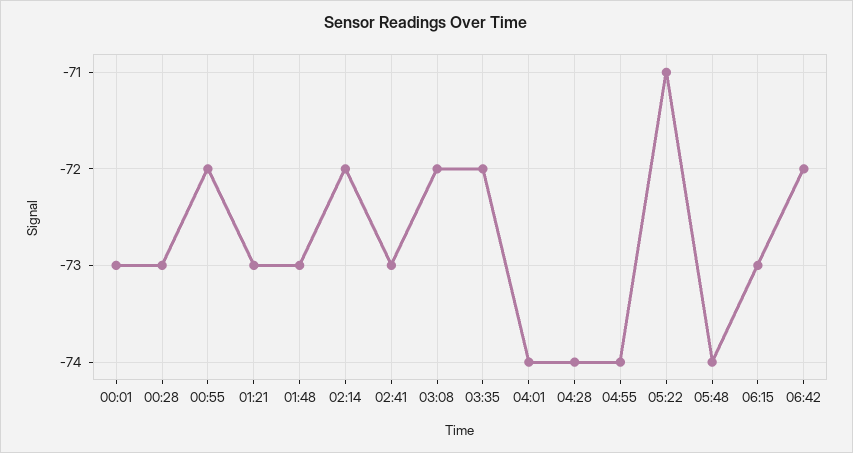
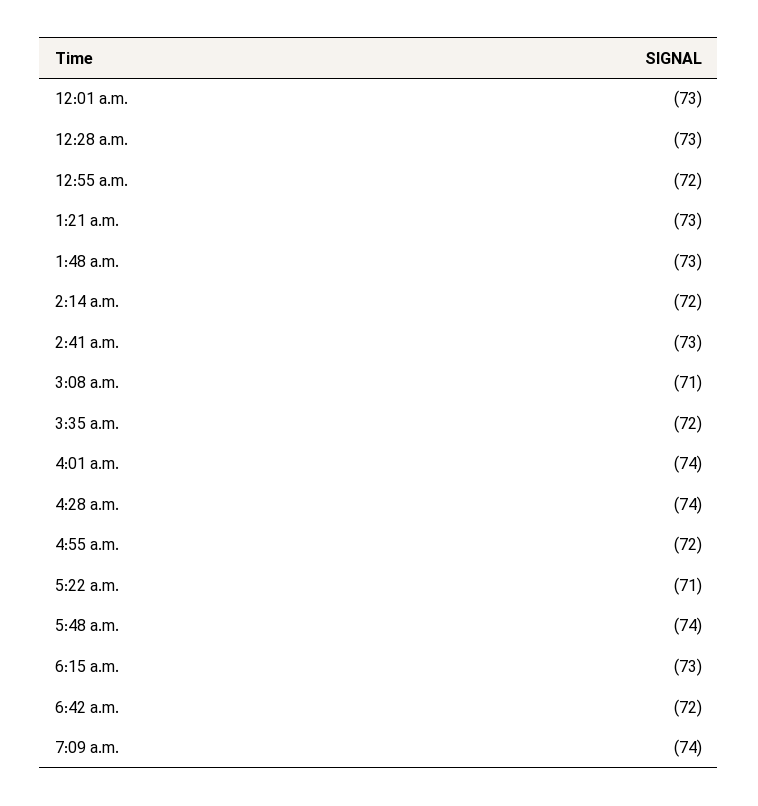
03:08: -72 -> -71
04:55: -74 -> -72
7:09 a.m.: none -> -74

